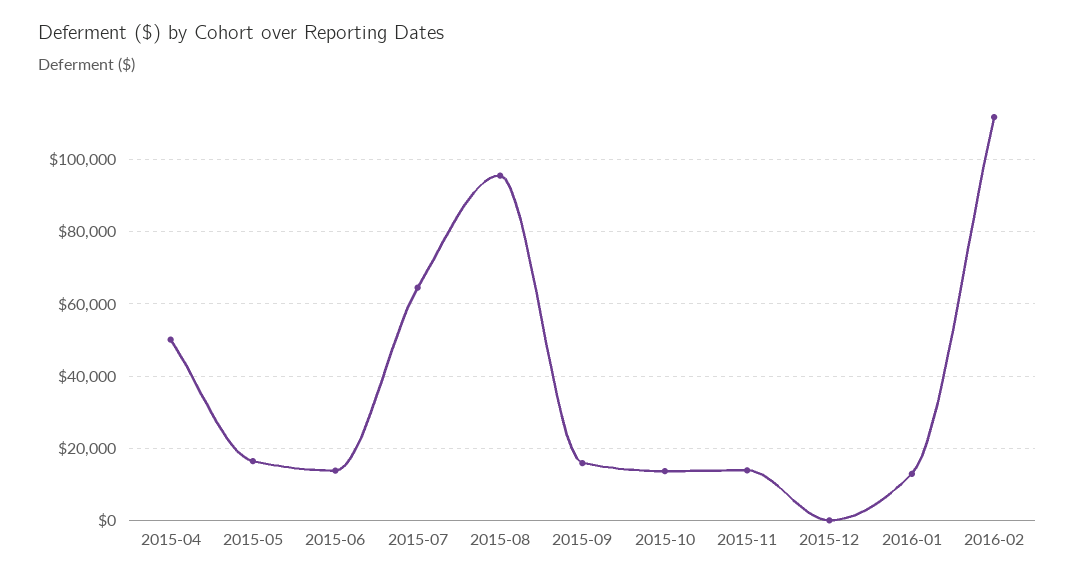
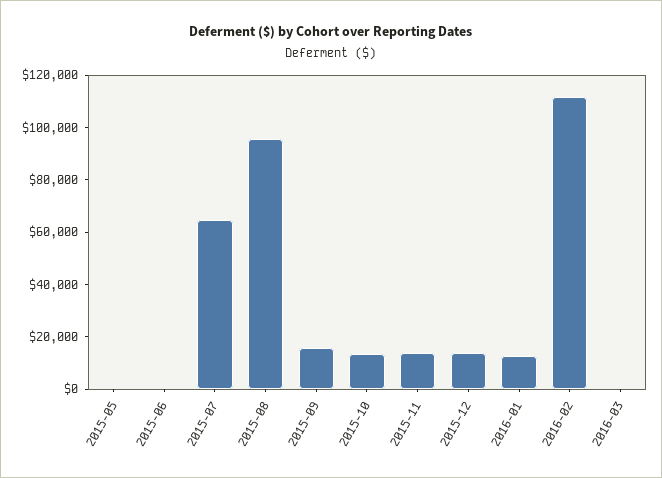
2015-04: 50000 -> none
2015-05: 16000 -> 0
2015-06: 14000 -> 0
2015-12: 0 -> 15000
2016-03: none -> 0

